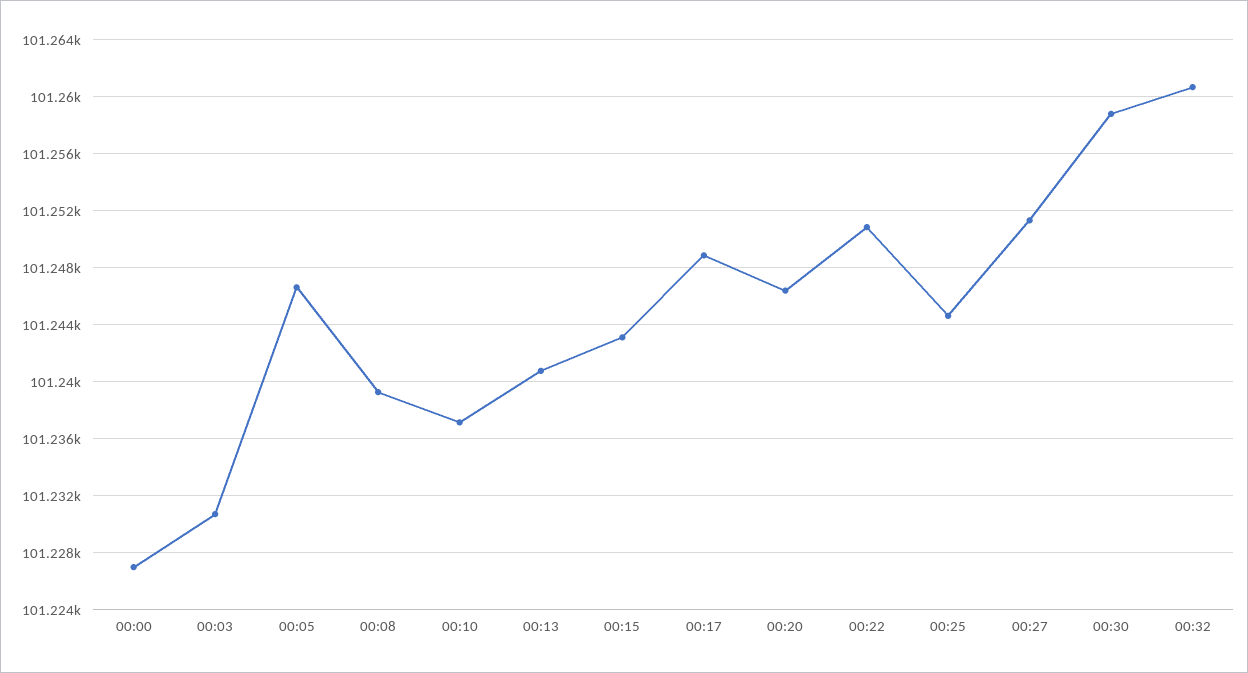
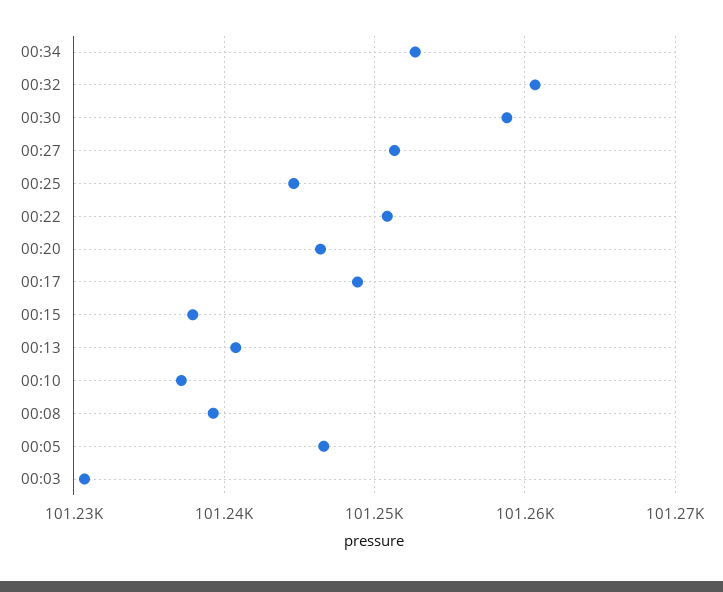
00:00: 101227 -> none
00:15: 101243 -> 101238
00:34: none -> 101253

